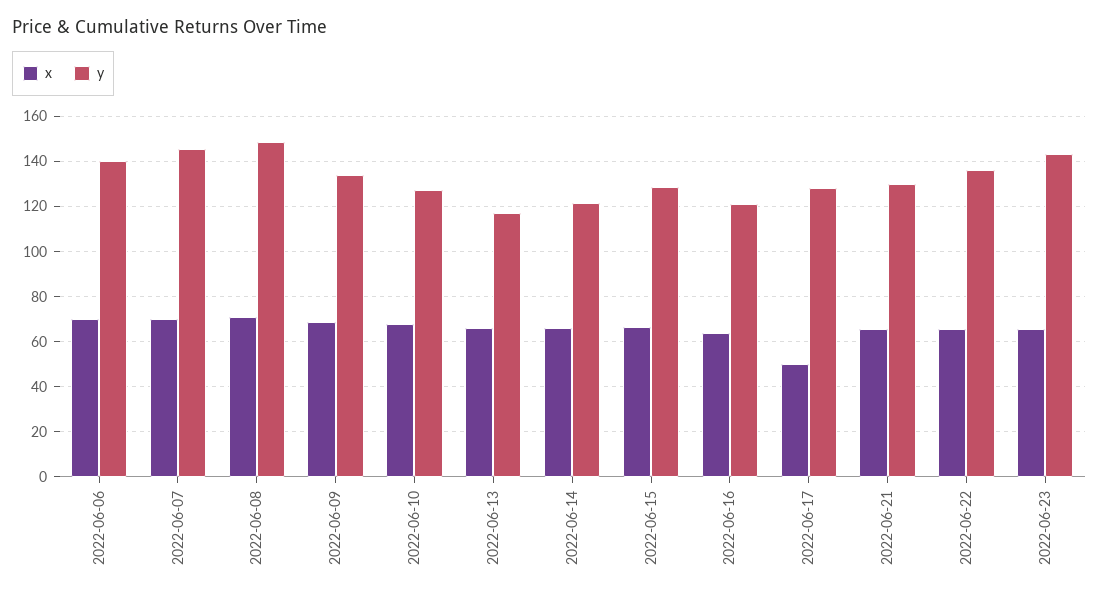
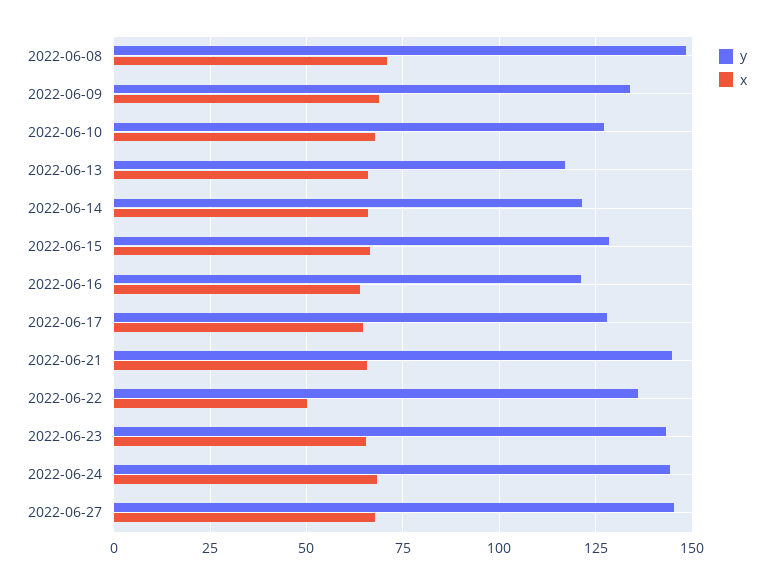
x, 2022-06-06: 70 -> none
y, 2022-06-06: 140 -> none
x, 2022-06-07: 70 -> none
y, 2022-06-07: 145 -> none
x, 2022-06-17: 50 -> 65
y, 2022-06-21: 130 -> 145
x, 2022-06-22: 65 -> 50
y, 2022-06-24: none -> 145
x, 2022-06-24: none -> 67.5
y, 2022-06-27: none -> 145
x, 2022-06-27: none -> 67.5

